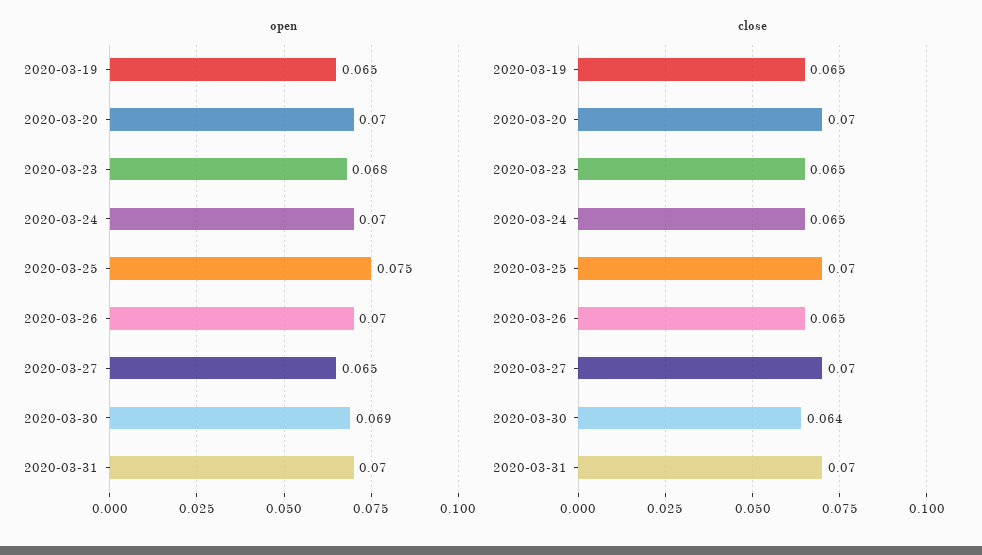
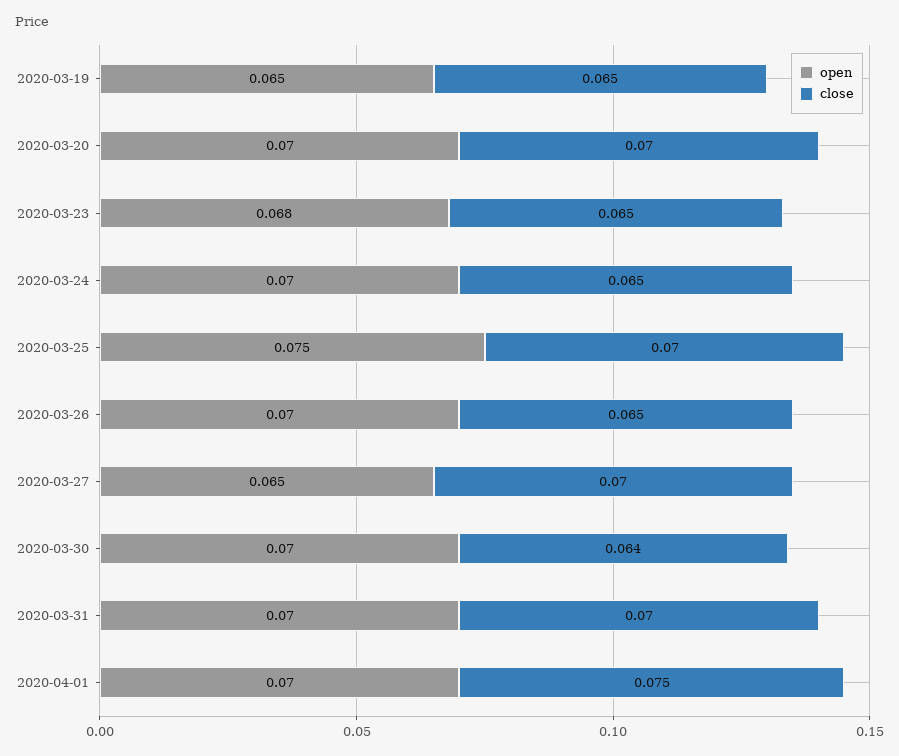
open, 2020-03-30: 0.069 -> 0.07
open, 2020-04-01: none -> 0.07
close, 2020-04-01: none -> 0.075

